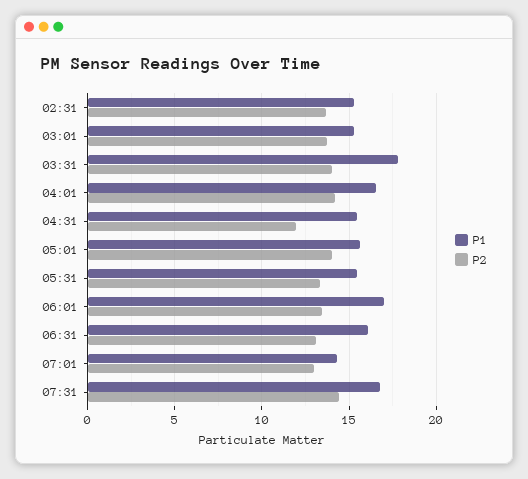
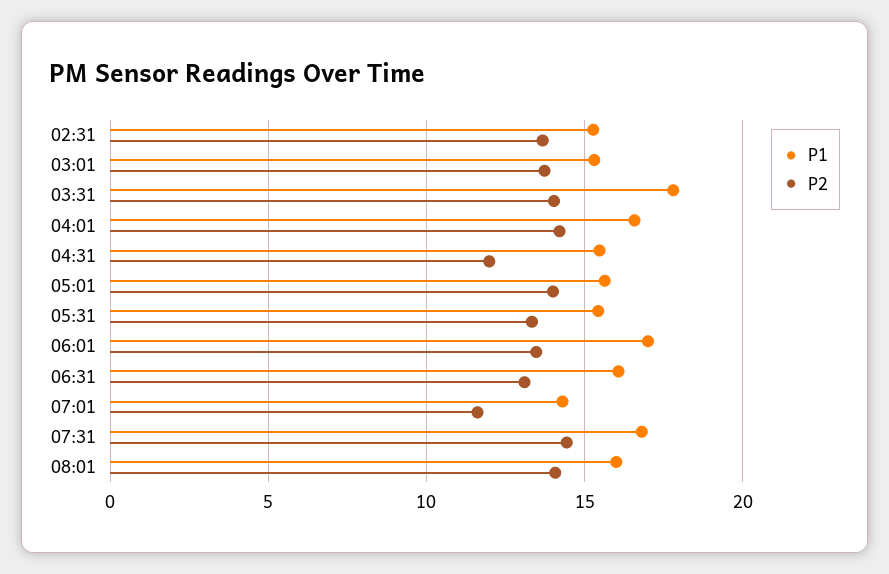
P2, 07:01: 13 -> 11.5
P1, 08:01: none -> 16
P2, 08:01: none -> 14

